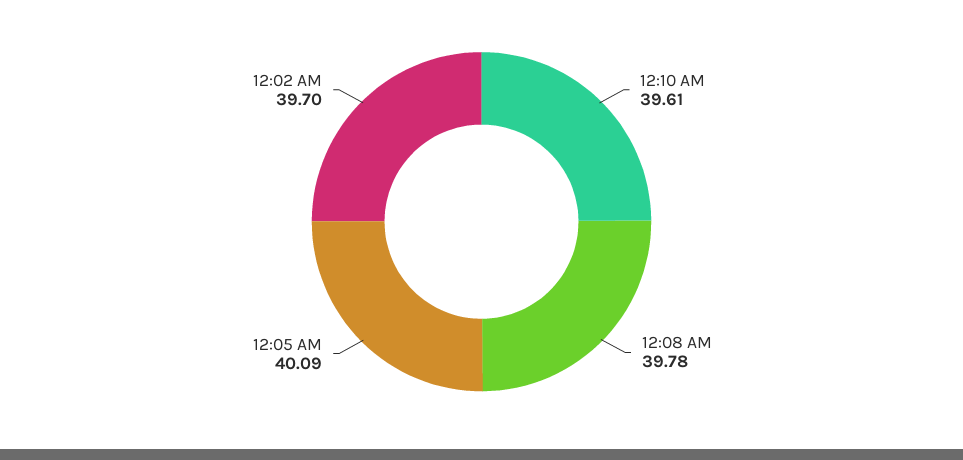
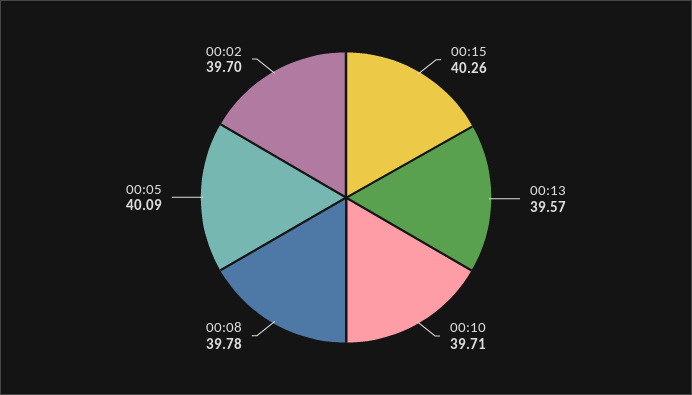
12:10 AM: 39.61 -> 39.71
00:15: none -> 40.26
00:13: none -> 39.57

